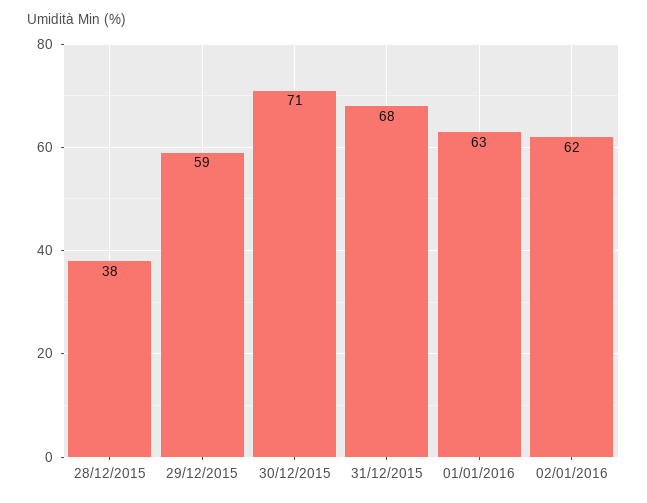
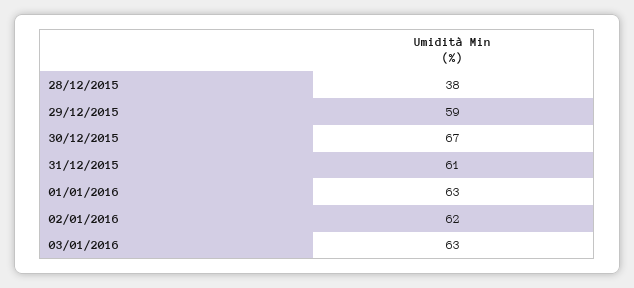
30/12/2015: 71 -> 67
31/12/2015: 68 -> 61
03/01/2016: none -> 63

